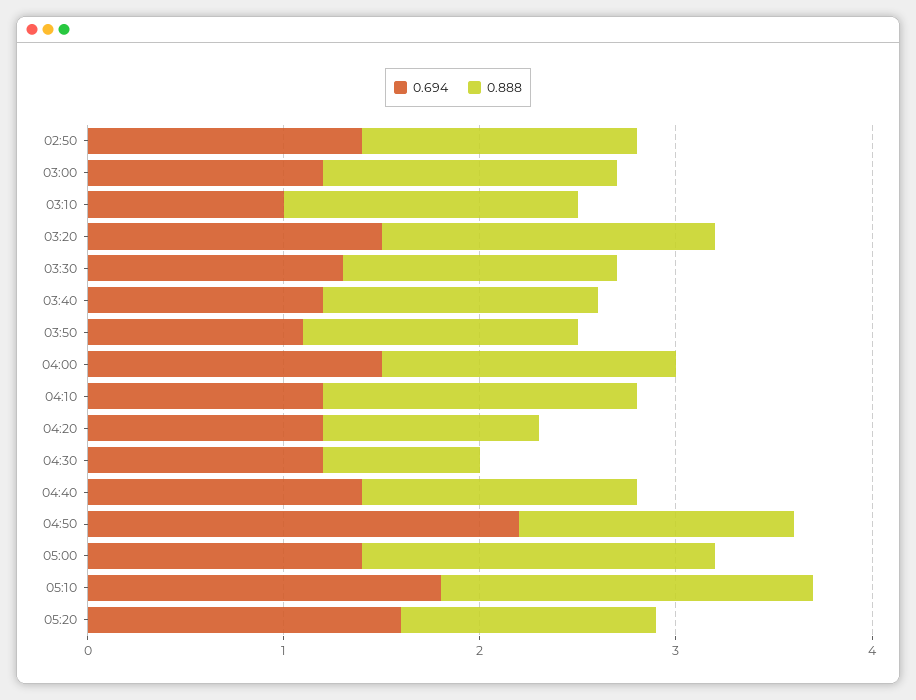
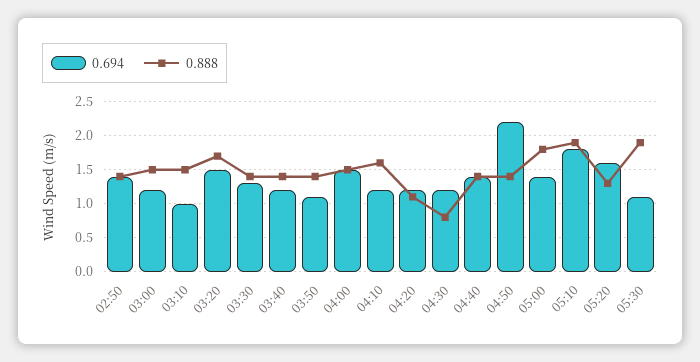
0.694, 05:30: none -> 1.1
0.888, 05:30: none -> 1.9

